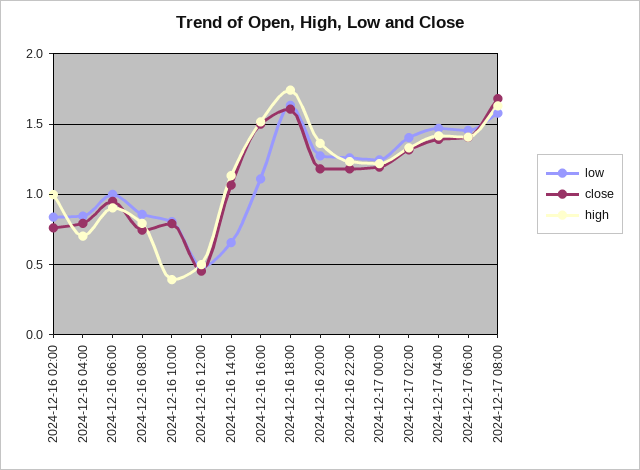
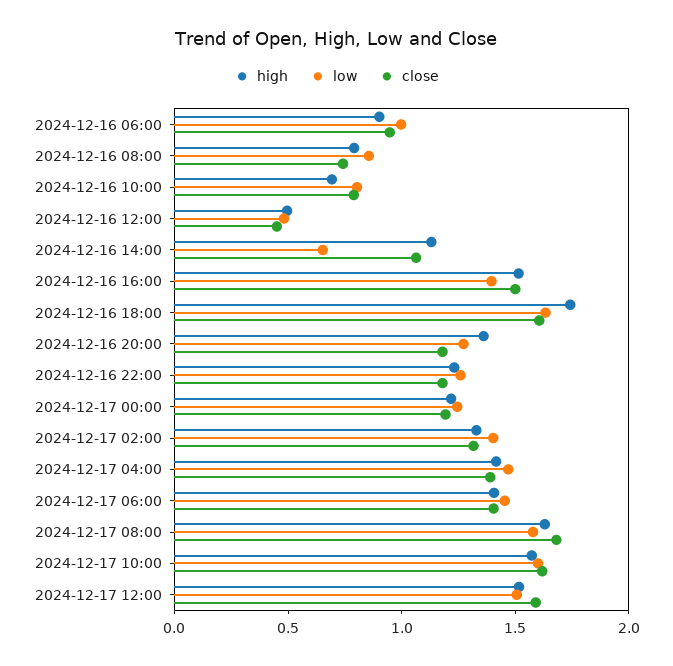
low, 2024-12-16 02:00: 0.85 -> none
close, 2024-12-16 02:00: 0.75 -> none
high, 2024-12-16 02:00: 1 -> none
low, 2024-12-16 04:00: 0.85 -> none
close, 2024-12-16 04:00: 0.8 -> none
high, 2024-12-16 04:00: 0.7 -> none
high, 2024-12-16 10:00: 0.4 -> 0.7
low, 2024-12-16 16:00: 1.1 -> 1.4
high, 2024-12-17 10:00: none -> 1.6
low, 2024-12-17 10:00: none -> 1.6
close, 2024-12-17 10:00: none -> 1.6
high, 2024-12-17 12:00: none -> 1.5
low, 2024-12-17 12:00: none -> 1.5
close, 2024-12-17 12:00: none -> 1.6

